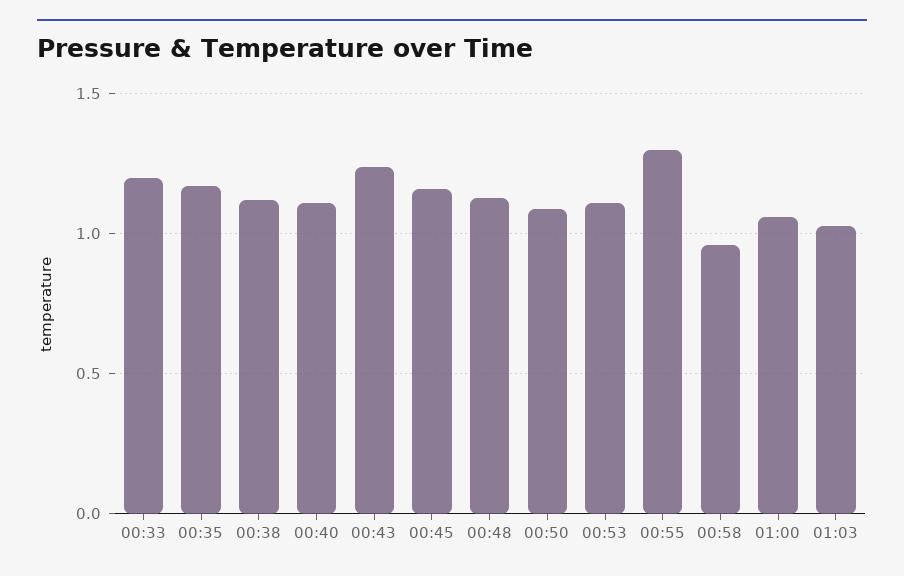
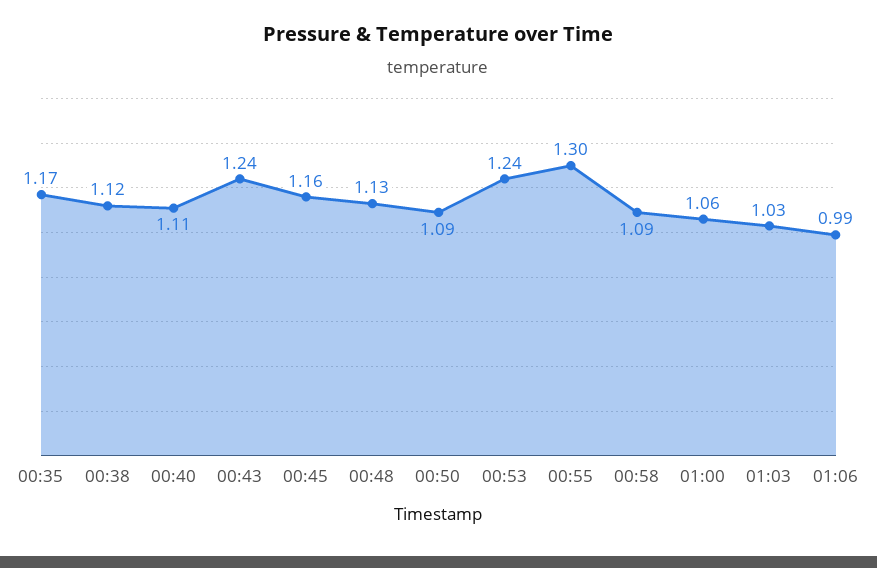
00:33: 1.2 -> none
00:53: 1.1 -> 1.24
00:58: 0.95 -> 1.09
01:06: none -> 0.99

